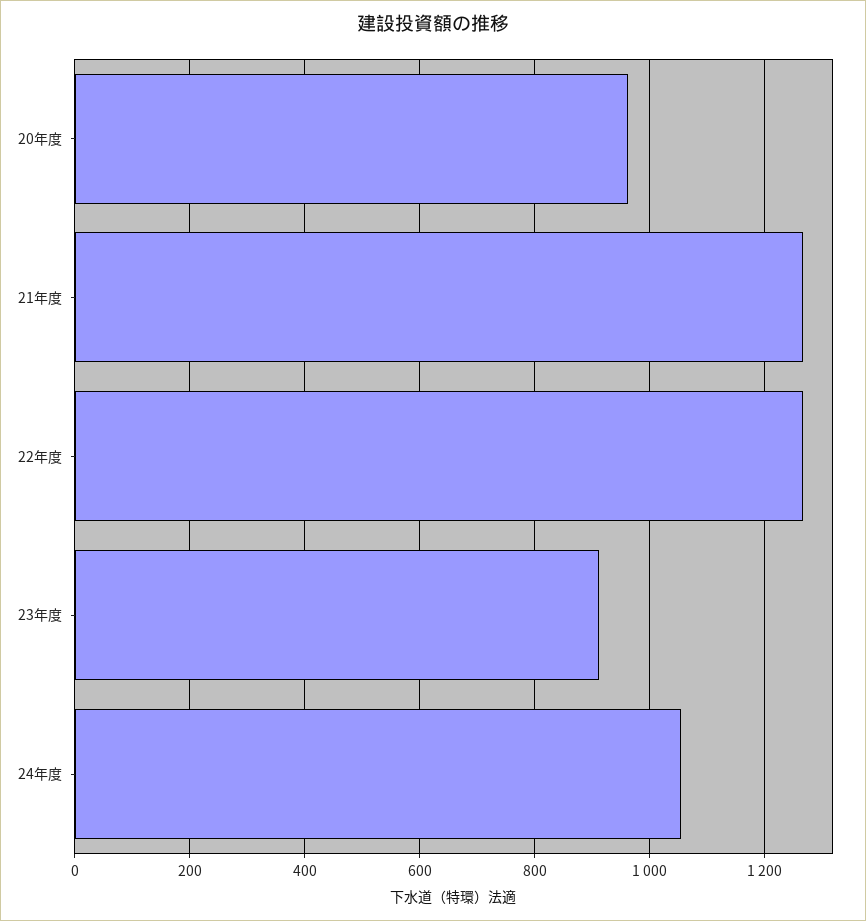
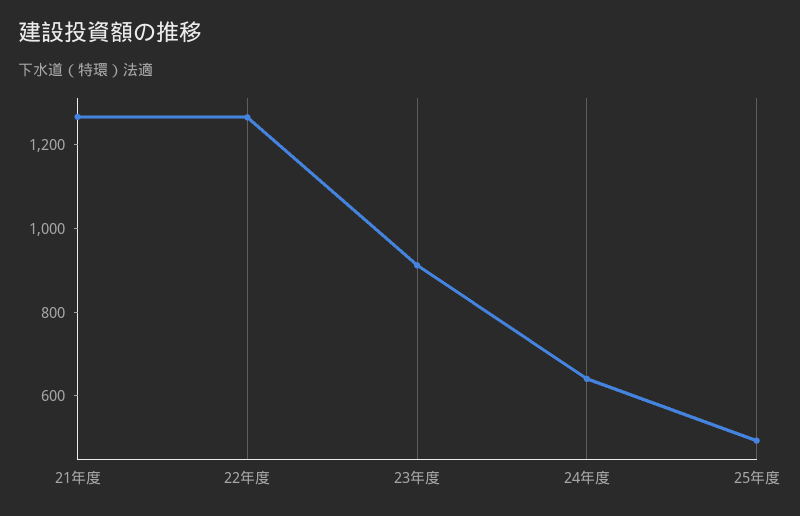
20年度: 960 -> none
24年度: 1060 -> 650
25年度: none -> 500

